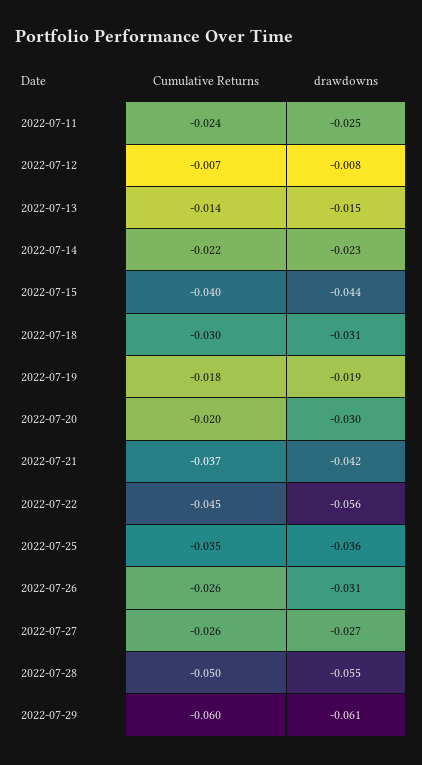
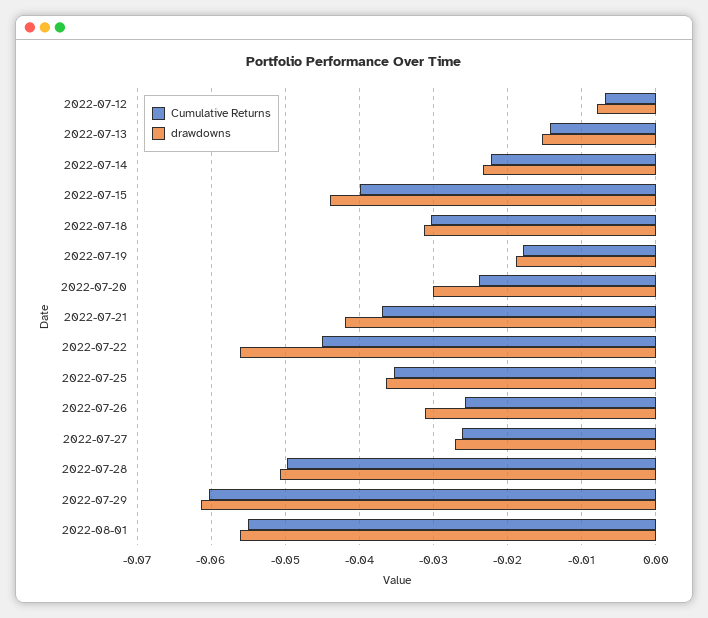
Cumulative Returns, 2022-07-11: -0.024 -> none
drawdowns, 2022-07-11: -0.025 -> none
Cumulative Returns, 2022-07-20: -0.02 -> -0.024
drawdowns, 2022-07-28: -0.055 -> -0.051
Cumulative Returns, 2022-08-01: none -> -0.055
drawdowns, 2022-08-01: none -> -0.056

